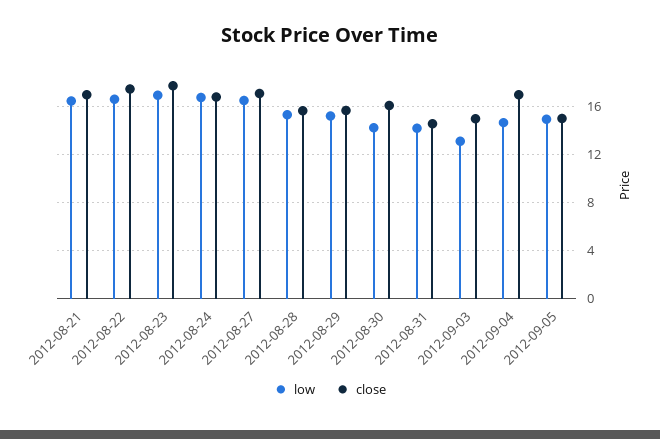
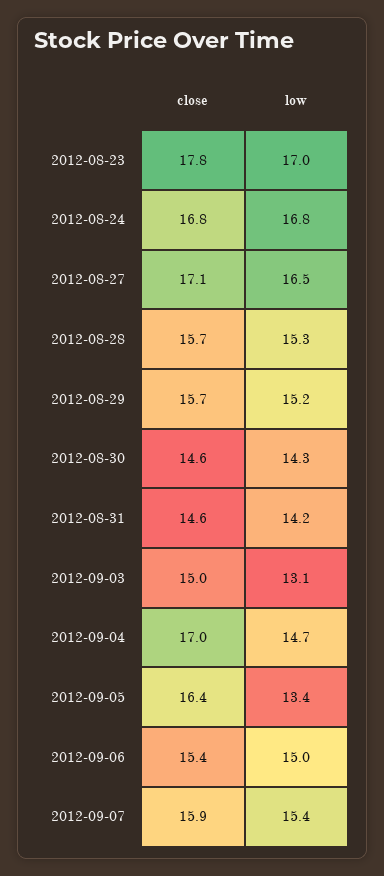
low, 2012-08-21: 16.5 -> none
close, 2012-08-21: 17 -> none
low, 2012-08-22: 16.5 -> none
close, 2012-08-22: 17.5 -> none
close, 2012-08-30: 16 -> 14.6
low, 2012-09-05: 15 -> 13.4
close, 2012-09-05: 15 -> 16.4
close, 2012-09-06: none -> 15.4
low, 2012-09-06: none -> 15
close, 2012-09-07: none -> 15.9
low, 2012-09-07: none -> 15.4

